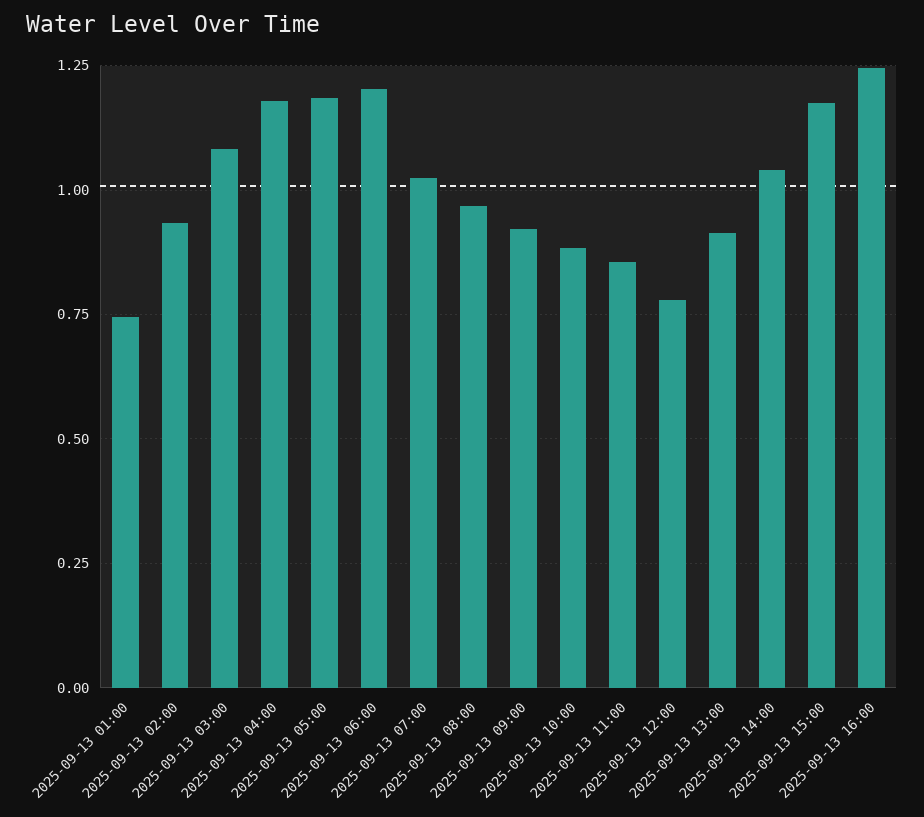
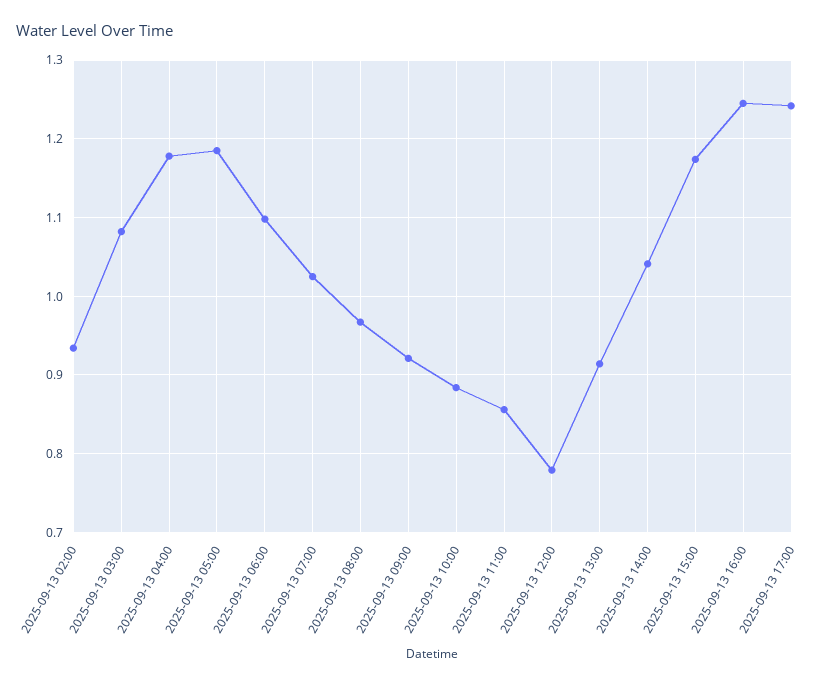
2025-09-13 01:00: 0.75 -> none
2025-09-13 06:00: 1.2 -> 1.1
2025-09-13 17:00: none -> 1.24

